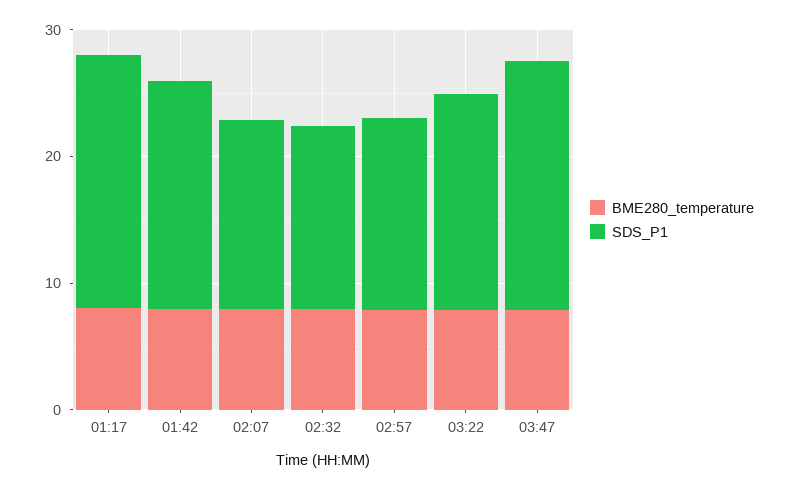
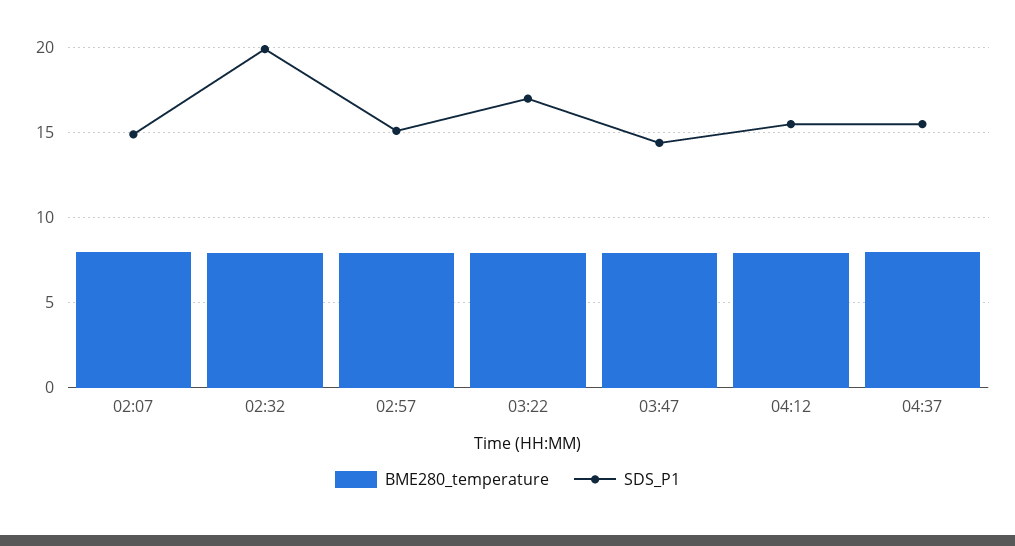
BME280_temperature, 01:17: 8 -> none
SDS_P1, 01:17: 20 -> none
BME280_temperature, 01:42: 8 -> none
SDS_P1, 01:42: 18 -> none
SDS_P1, 02:32: 14 -> 20
SDS_P1, 03:47: 20 -> 14.5
BME280_temperature, 04:12: none -> 8
SDS_P1, 04:12: none -> 15.5
BME280_temperature, 04:37: none -> 8
SDS_P1, 04:37: none -> 15.5

